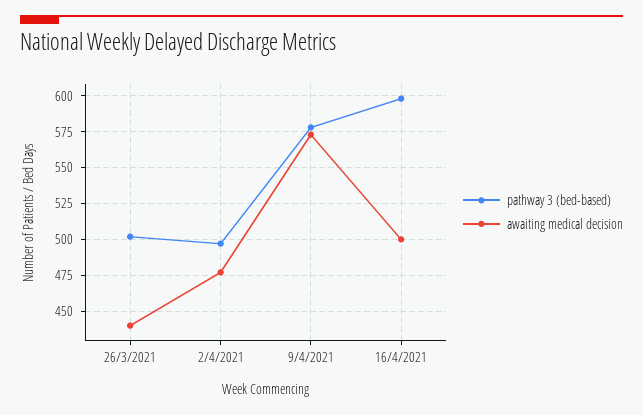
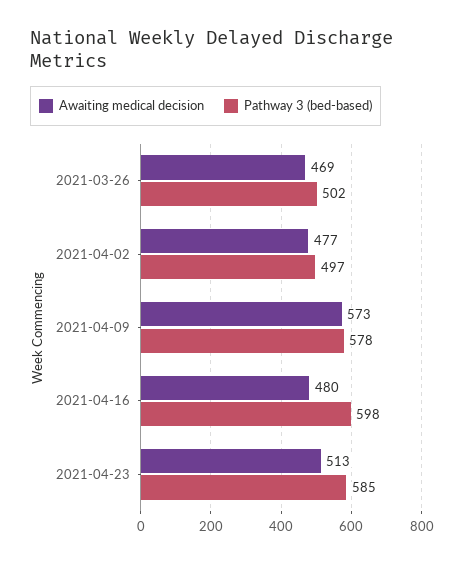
awaiting medical decision, 26/3/2021: 440 -> 469
awaiting medical decision, 16/4/2021: 500 -> 480
awaiting medical decision, 2021-04-23: none -> 513
pathway 3 (bed-based), 2021-04-23: none -> 585

